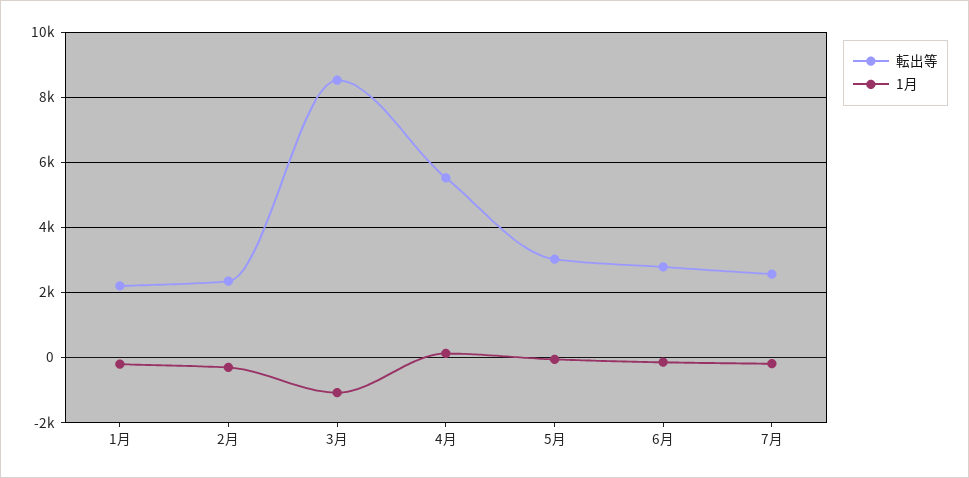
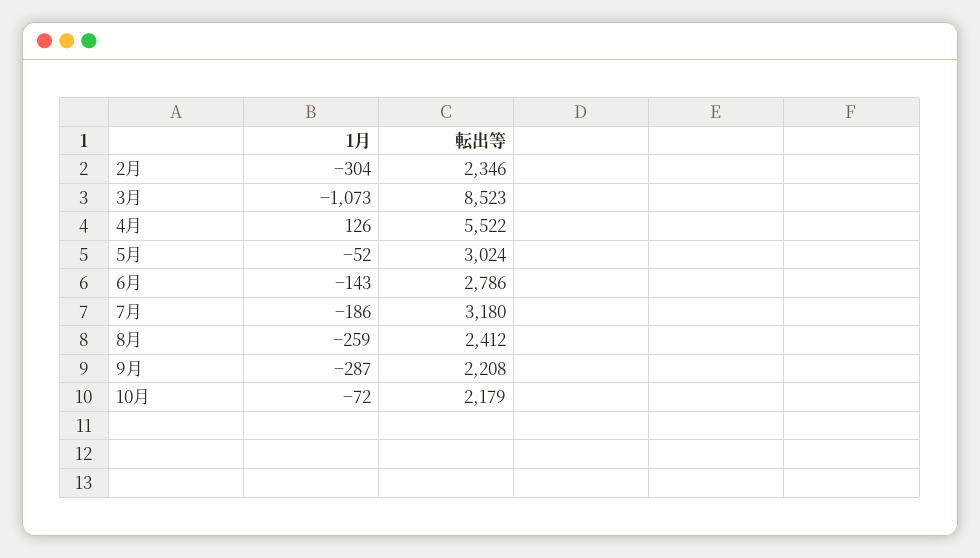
転出等, 1月: 2200 -> none
1月, 1月: -200 -> none
転出等, 7月: 2600 -> 3180
1月, 8月: none -> -259
転出等, 8月: none -> 2412
1月, 9月: none -> -287
転出等, 9月: none -> 2208
1月, 10月: none -> -72
転出等, 10月: none -> 2179

